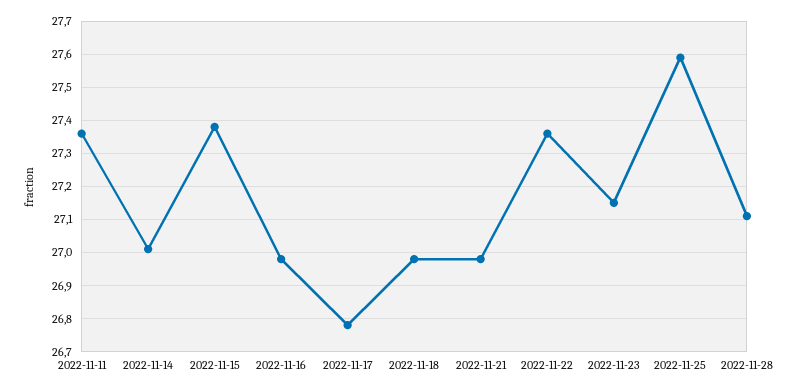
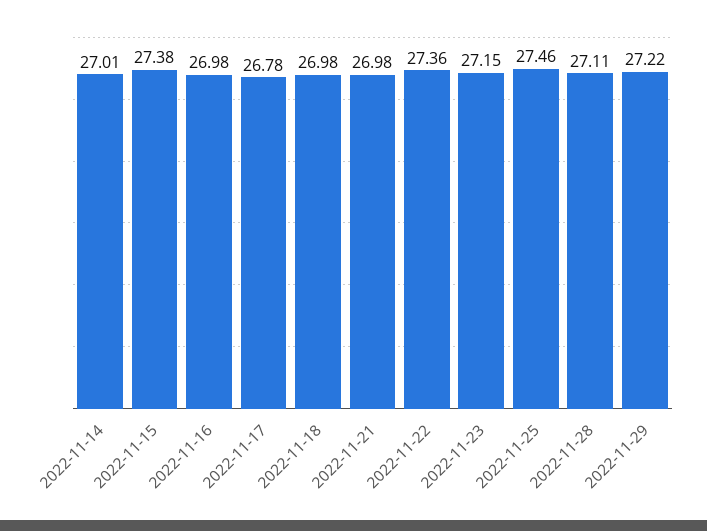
2022-11-11: 27.35 -> none
2022-11-25: 27.6 -> 27.46
2022-11-29: none -> 27.22

